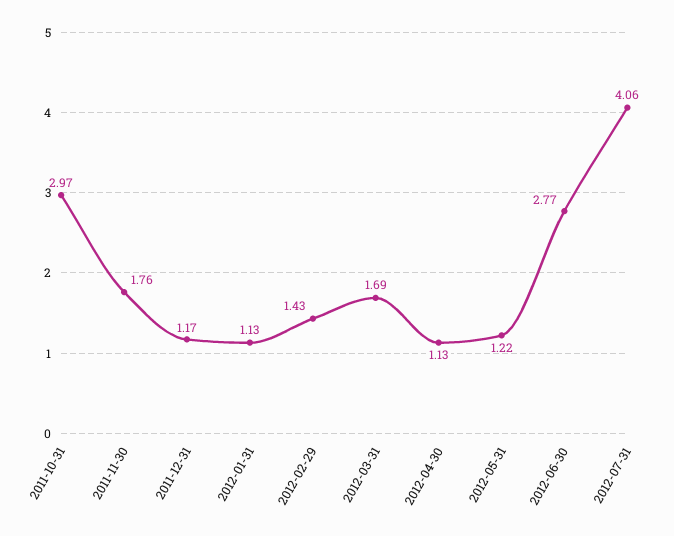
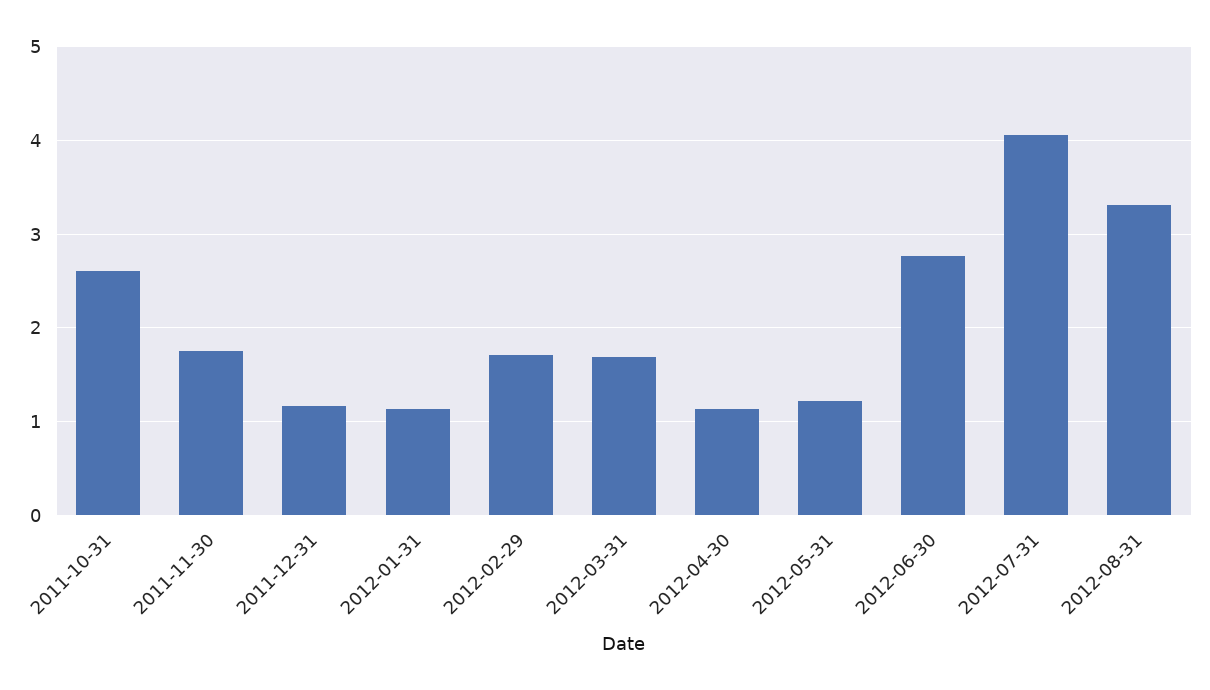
2011-10-31: 2.97 -> 2.6
2012-02-29: 1.43 -> 1.7
2012-08-31: none -> 3.3

